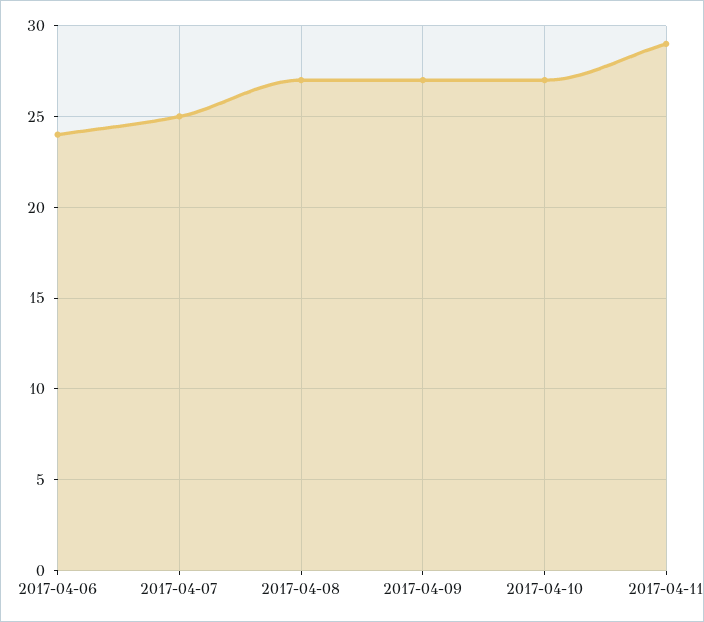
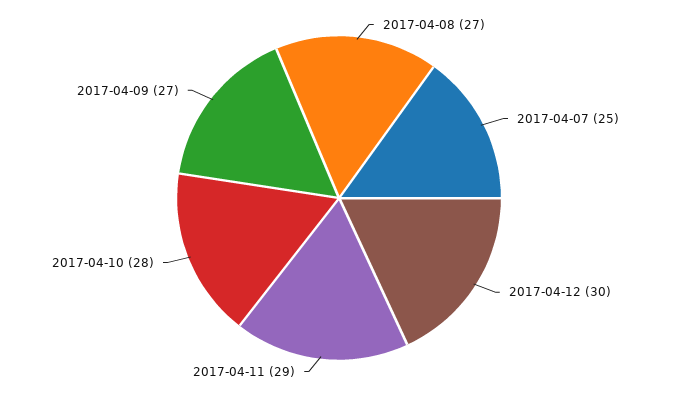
2017-04-06: 24 -> none
2017-04-10: 27 -> 28
2017-04-12: none -> 30

